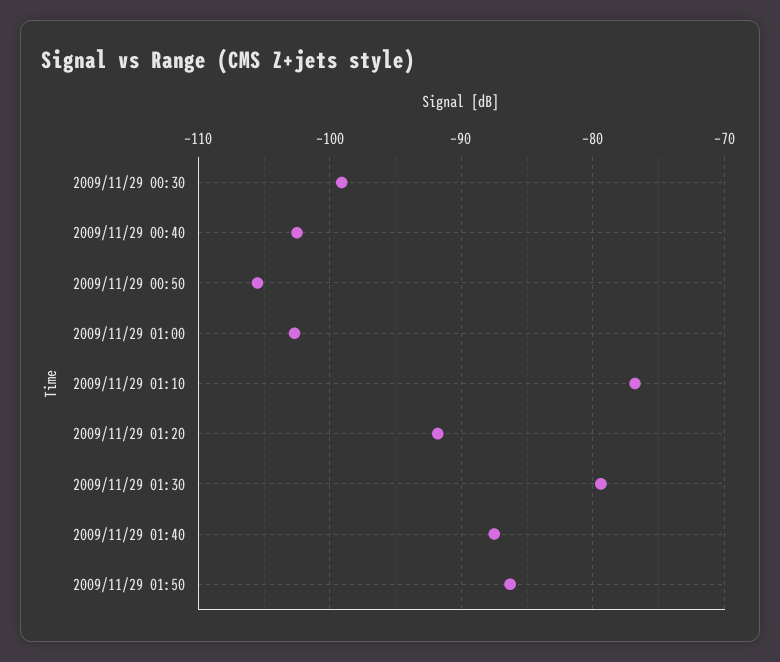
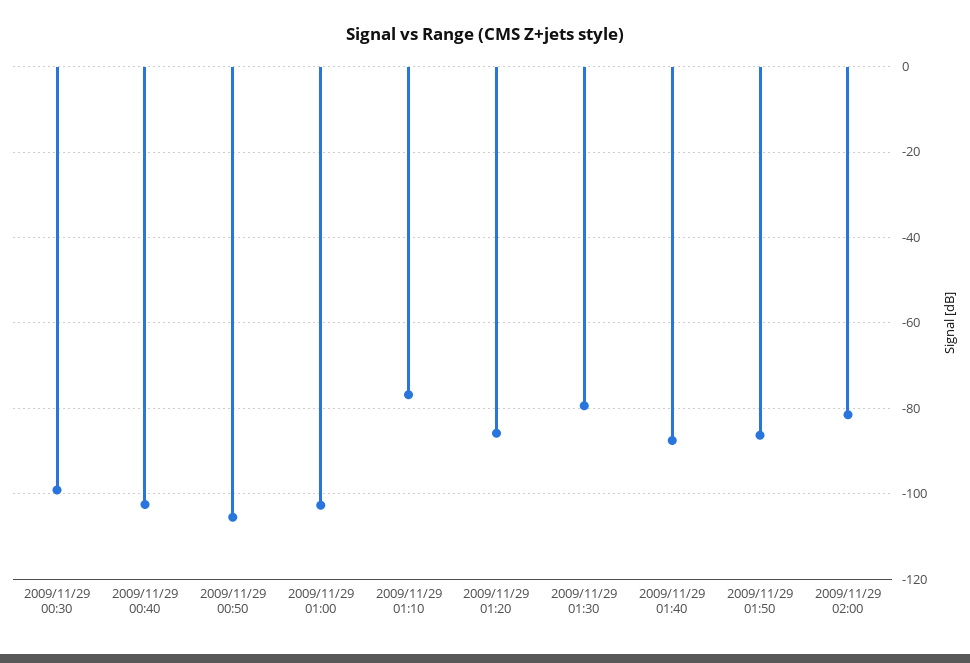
2009/11/29 01:20: -92 -> -86
2009/11/29 02:00: none -> -82

